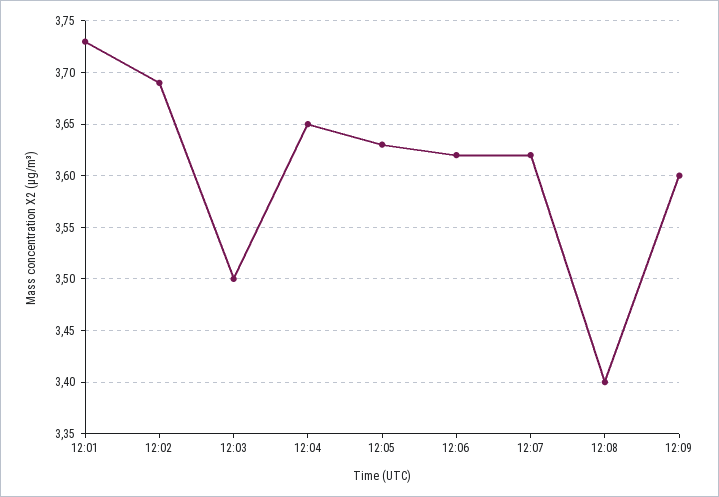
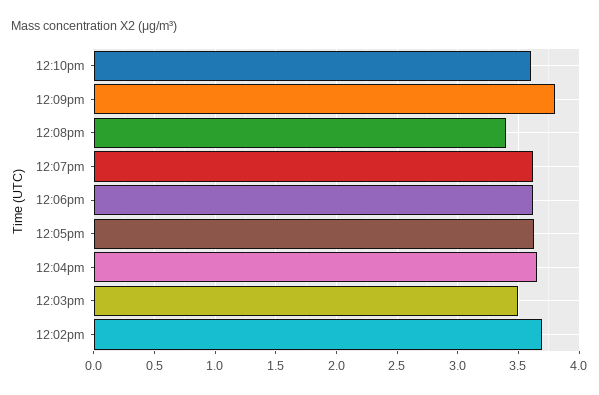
12:01: 3.73 -> none
12:09: 3.6 -> 3.8
12:10pm: none -> 3.6

